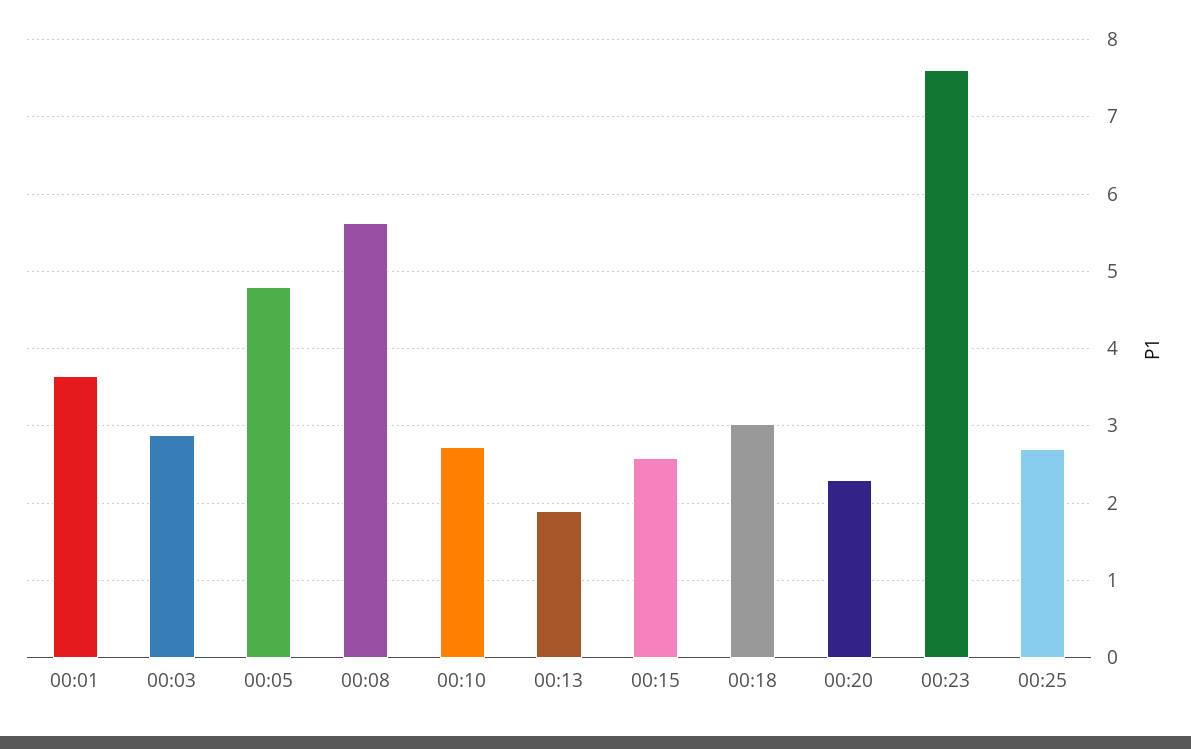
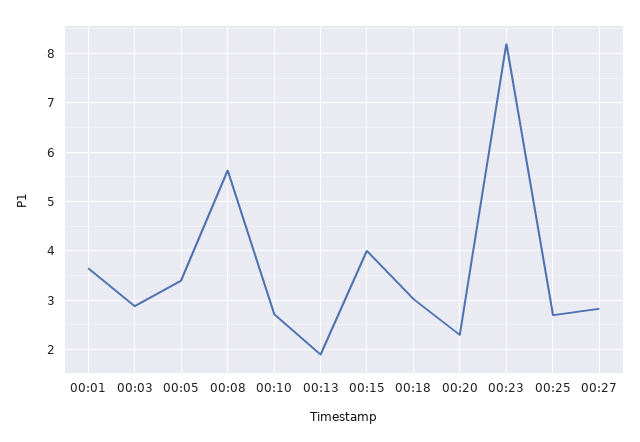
00:05: 4.8 -> 3.4
00:15: 2.6 -> 4
00:23: 7.6 -> 8.2
00:27: none -> 2.8

